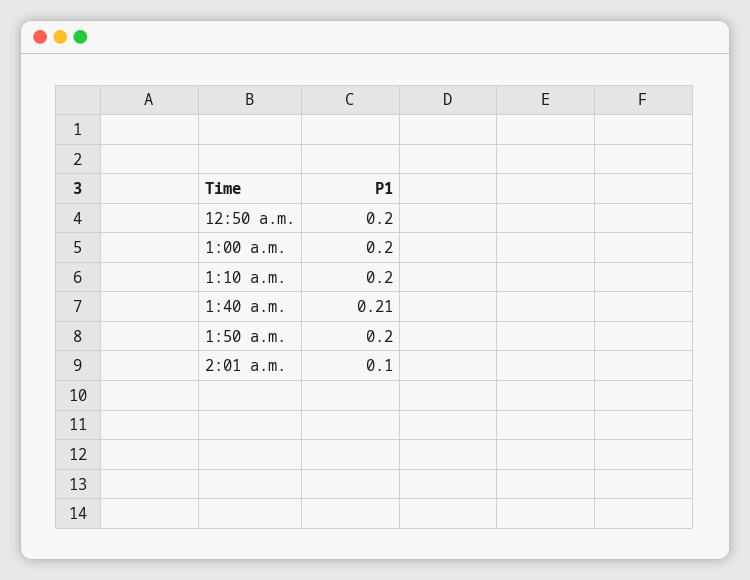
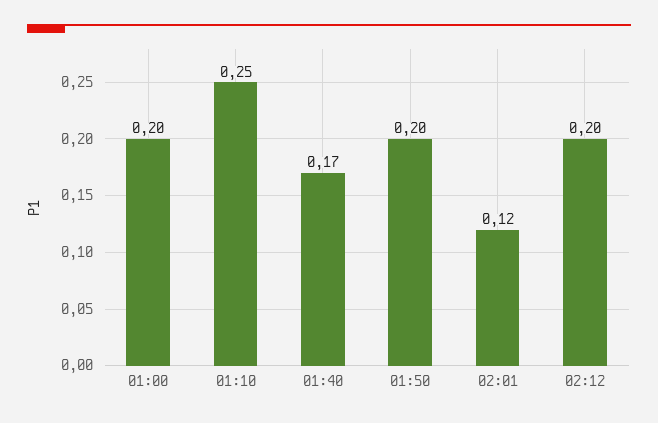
12:50 a.m.: 0.2 -> none
1:10 a.m.: 0.2 -> 0.25
1:40 a.m.: 0.21 -> 0.17
2:01 a.m.: 0.1 -> 0.12
02:12: none -> 0.2

